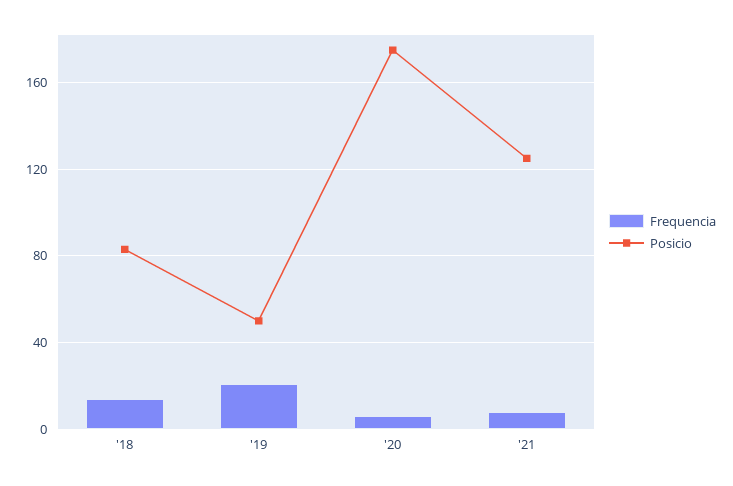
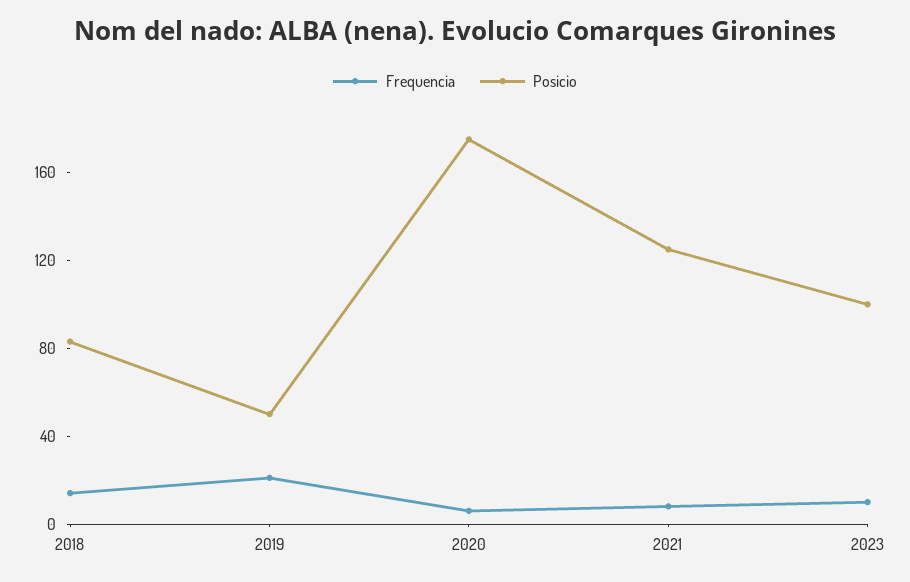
Frequencia, 2023: none -> 10
Posicio, 2023: none -> 100

